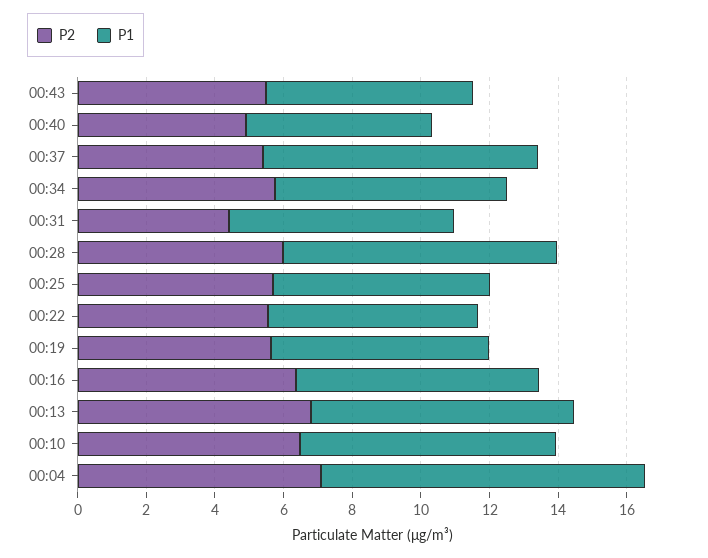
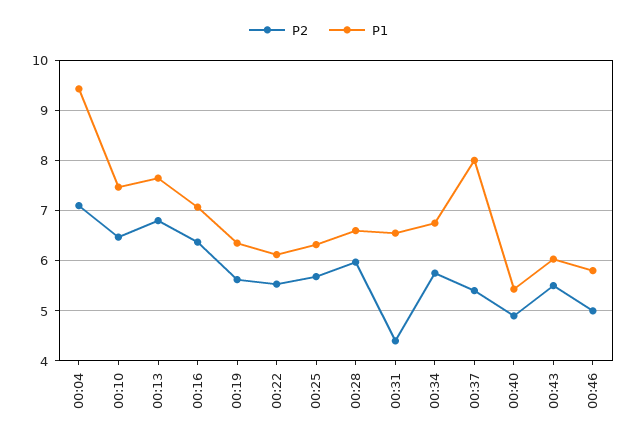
P1, 00:28: 8 -> 6.6
P2, 00:46: none -> 5
P1, 00:46: none -> 5.8

